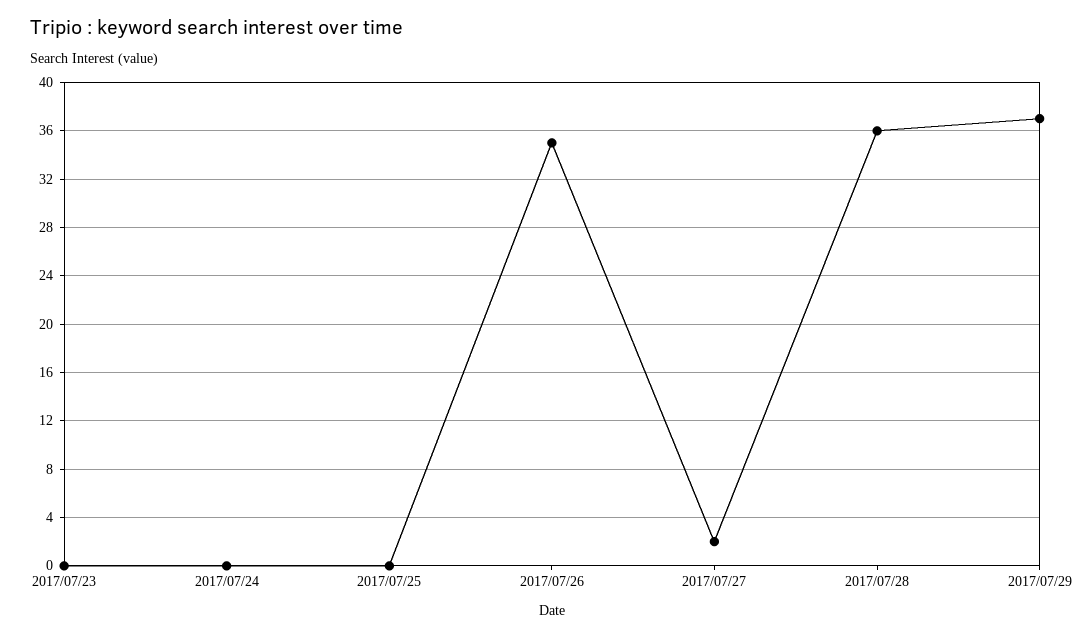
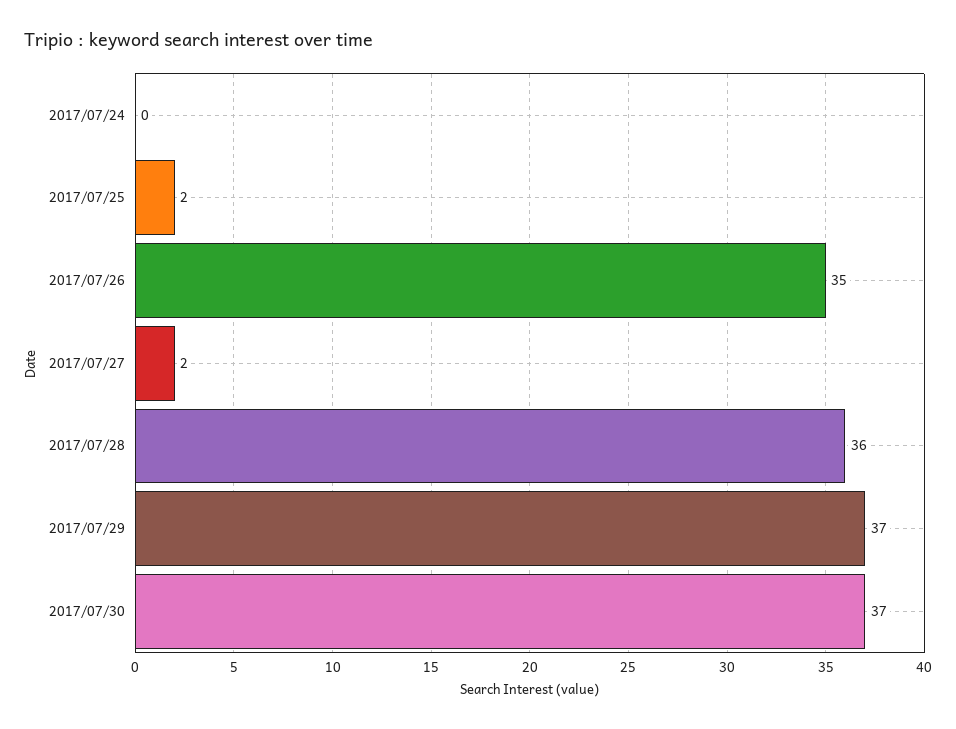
2017/07/23: 0 -> none
2017/07/25: 0 -> 2
2017/07/30: none -> 37

